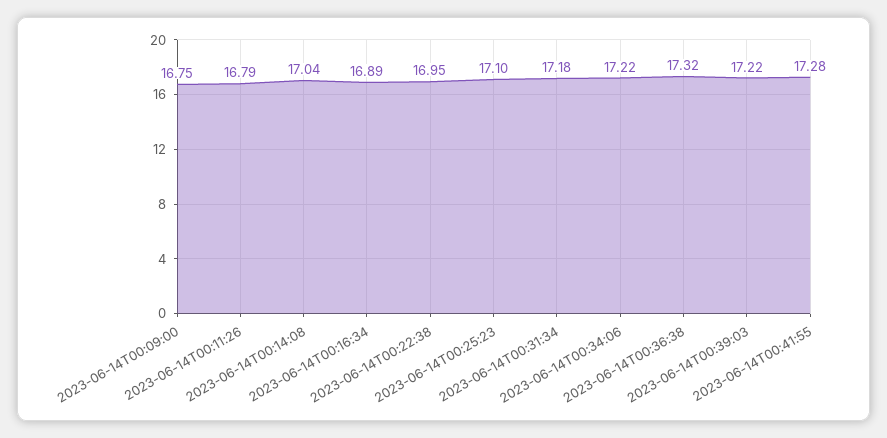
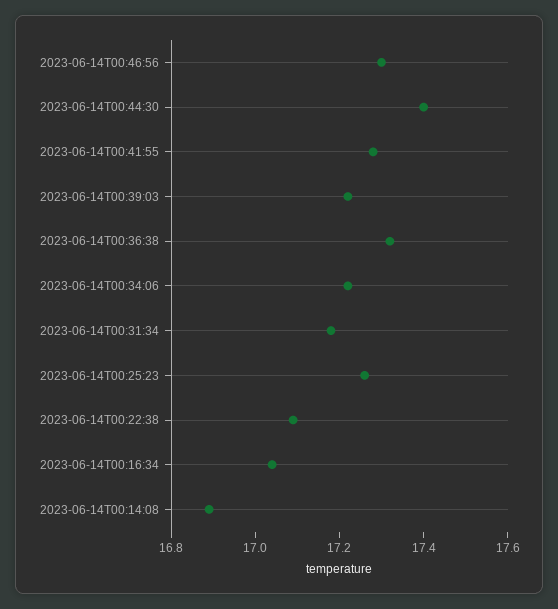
2023-06-14T00:09:00: 16.75 -> none
2023-06-14T00:11:26: 16.79 -> none
2023-06-14T00:14:08: 17.04 -> 16.9
2023-06-14T00:16:34: 16.89 -> 17.05
2023-06-14T00:22:38: 16.95 -> 17.1
2023-06-14T00:25:23: 17.1 -> 17.25
2023-06-14T00:46:56: none -> 17.3
2023-06-14T00:44:30: none -> 17.4

